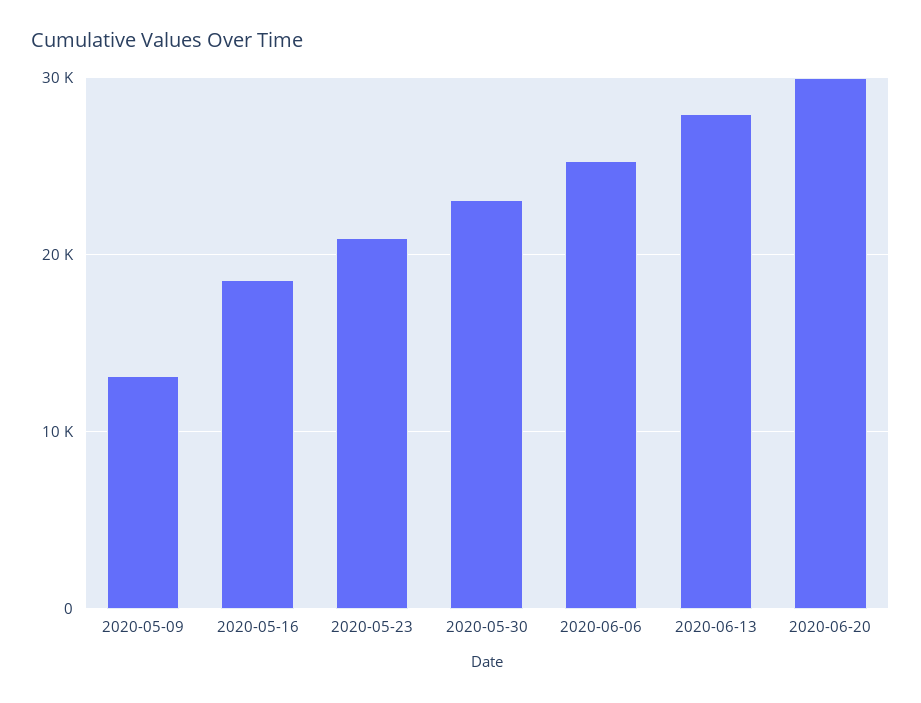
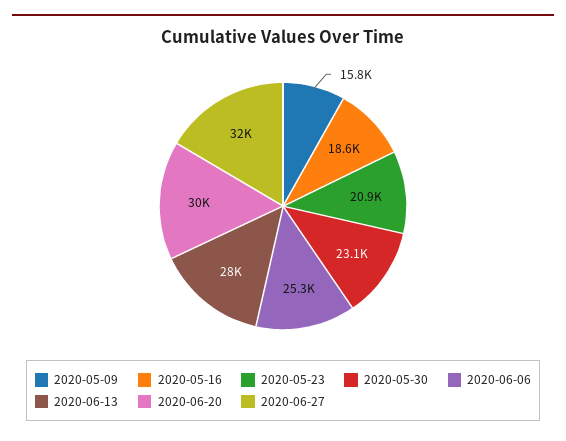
2020-05-09: 13000 -> 15800
2020-06-27: none -> 32000

